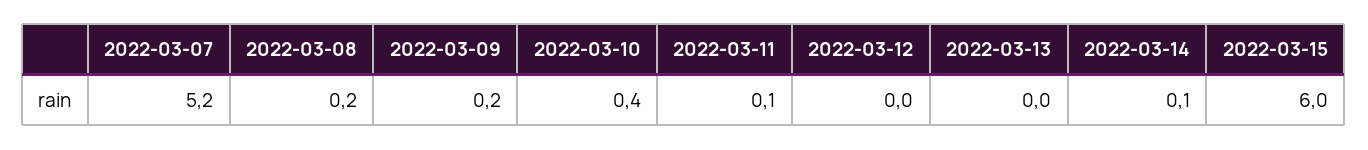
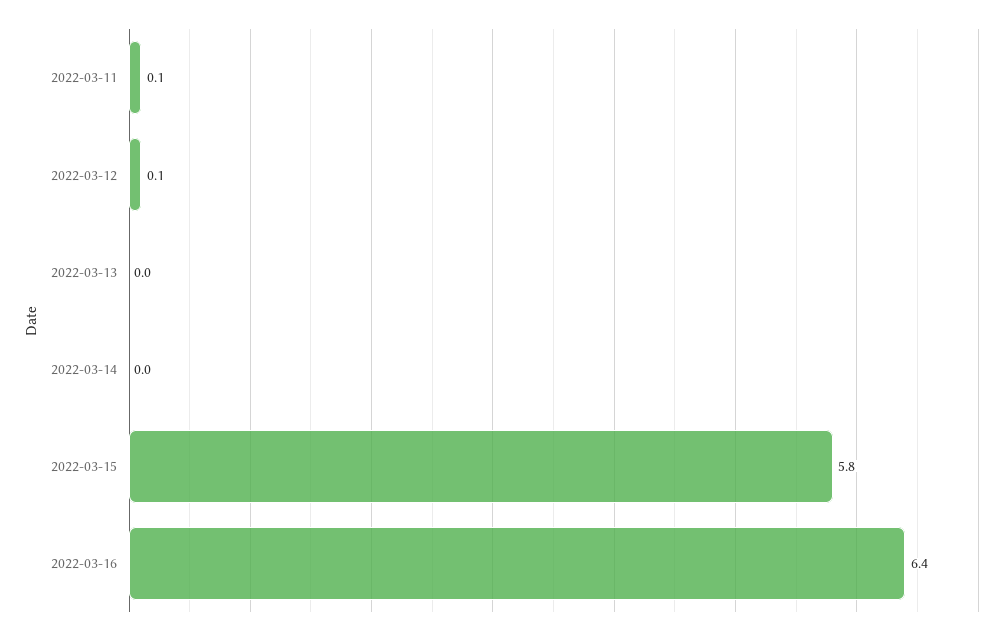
2022-03-07: 5.2 -> none
2022-03-08: 0.2 -> none
2022-03-09: 0.2 -> none
2022-03-10: 0.4 -> none
2022-03-12: 0 -> 0.1
2022-03-14: 0.1 -> 0
2022-03-15: 6 -> 5.8
2022-03-16: none -> 6.4

